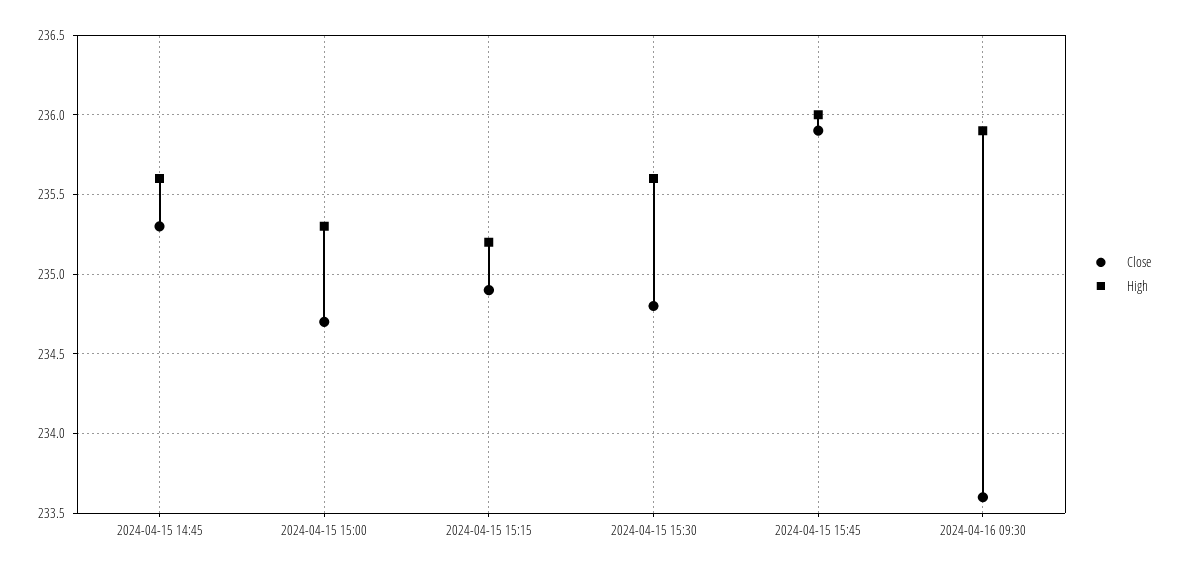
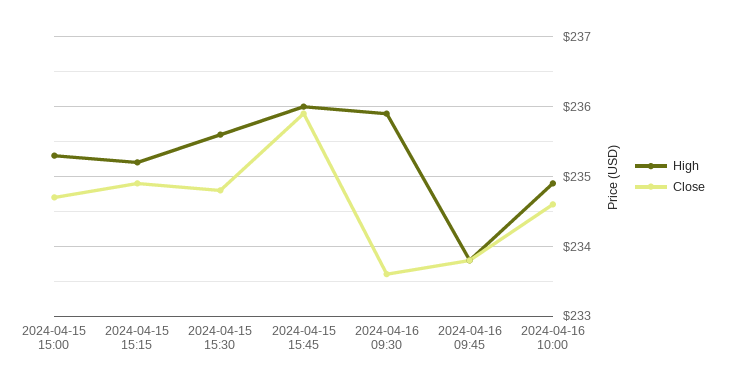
Close, 2024-04-15 14:45: 235.3 -> none
High, 2024-04-15 14:45: 235.6 -> none
High, 2024-04-16 09:45: none -> 233.8
Close, 2024-04-16 09:45: none -> 233.8
High, 2024-04-16 10:00: none -> 234.9
Close, 2024-04-16 10:00: none -> 234.6

